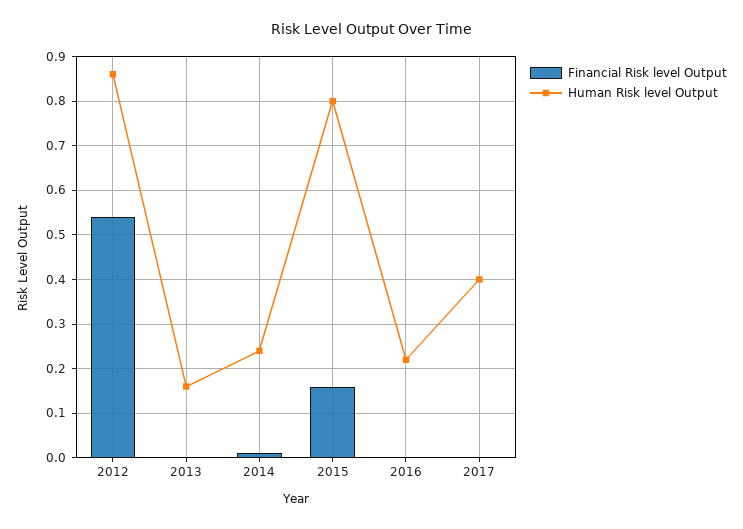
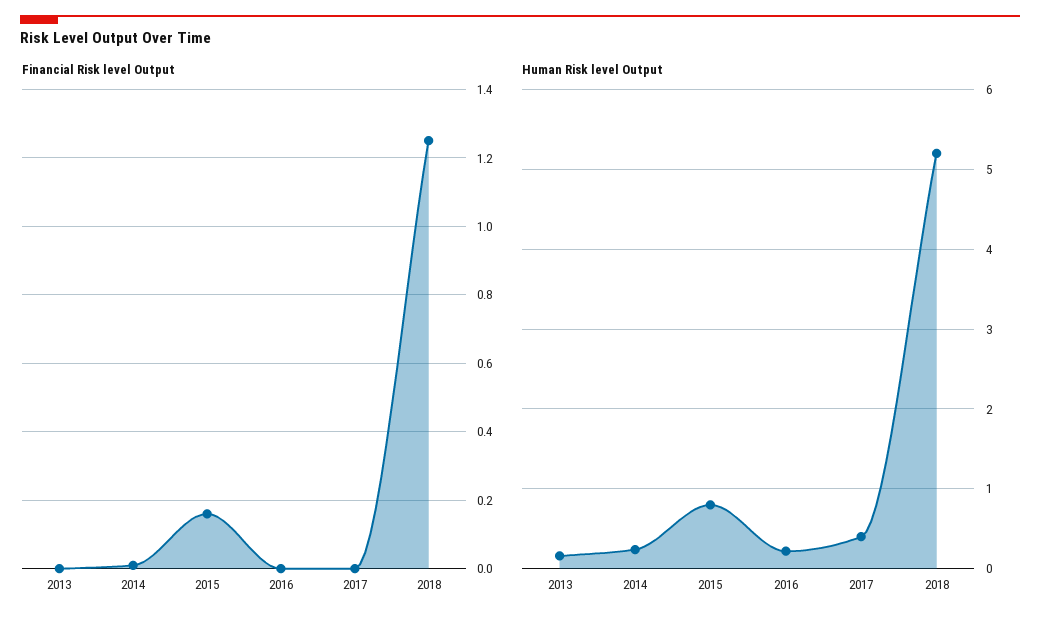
Financial Risk level Output, 2012: 0.55 -> none
Human Risk level Output, 2012: 0.85 -> none
Financial Risk level Output, 2018: none -> 1.25
Human Risk level Output, 2018: none -> 5.2

